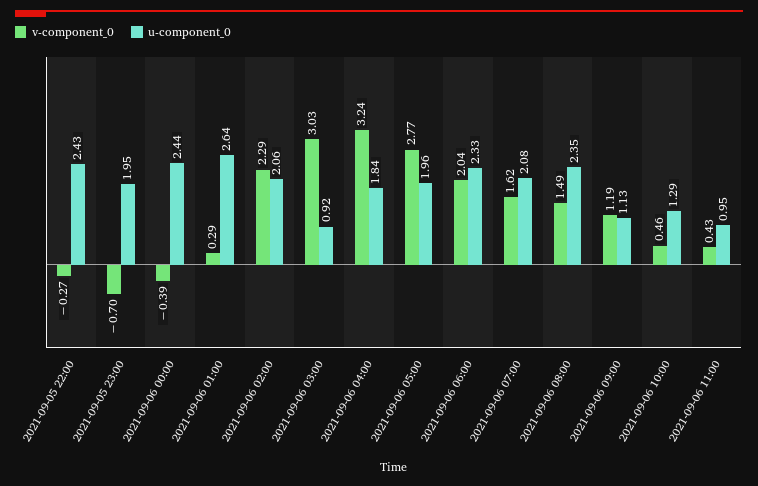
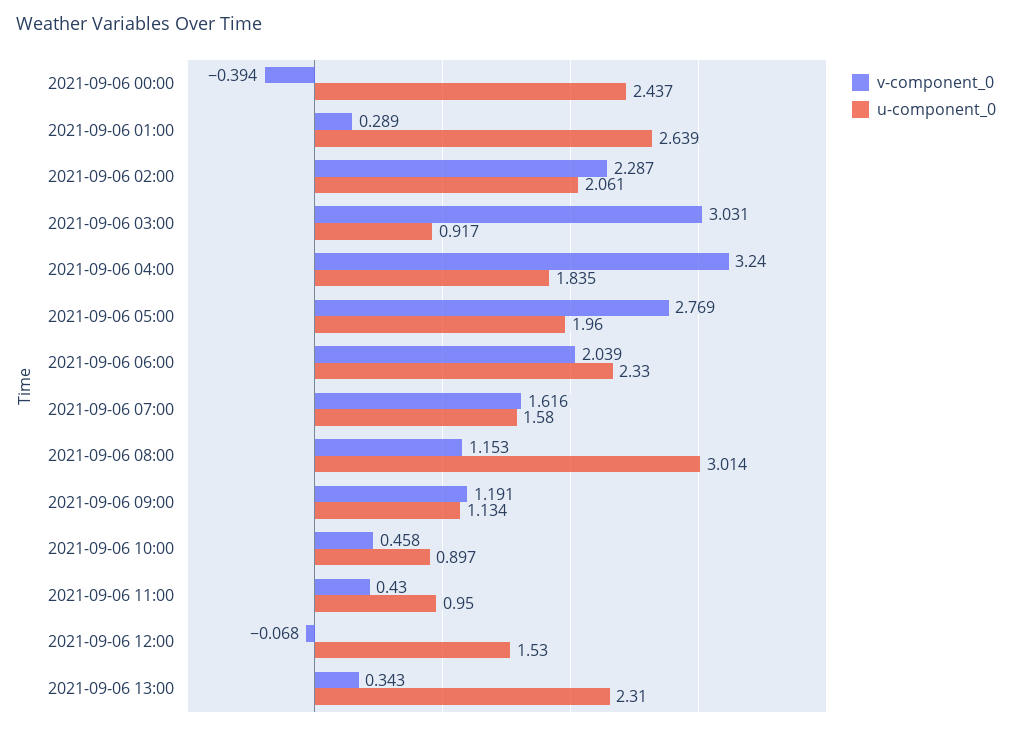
v-component_0, 2021-09-05 22:00: -0.27 -> none
u-component_0, 2021-09-05 22:00: 2.43 -> none
v-component_0, 2021-09-05 23:00: -0.7 -> none
u-component_0, 2021-09-05 23:00: 1.95 -> none
u-component_0, 2021-09-06 07:00: 2.08 -> 1.58
v-component_0, 2021-09-06 08:00: 1.49 -> 1.153
u-component_0, 2021-09-06 08:00: 2.35 -> 3.014
u-component_0, 2021-09-06 10:00: 1.29 -> 0.897
v-component_0, 2021-09-06 12:00: none -> -0.068
u-component_0, 2021-09-06 12:00: none -> 1.53
v-component_0, 2021-09-06 13:00: none -> 0.343
u-component_0, 2021-09-06 13:00: none -> 2.31

